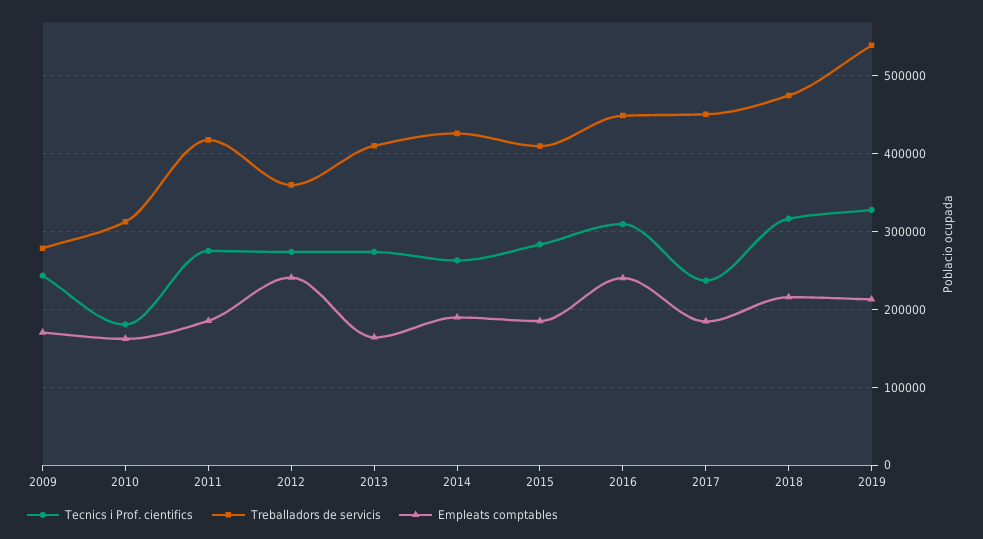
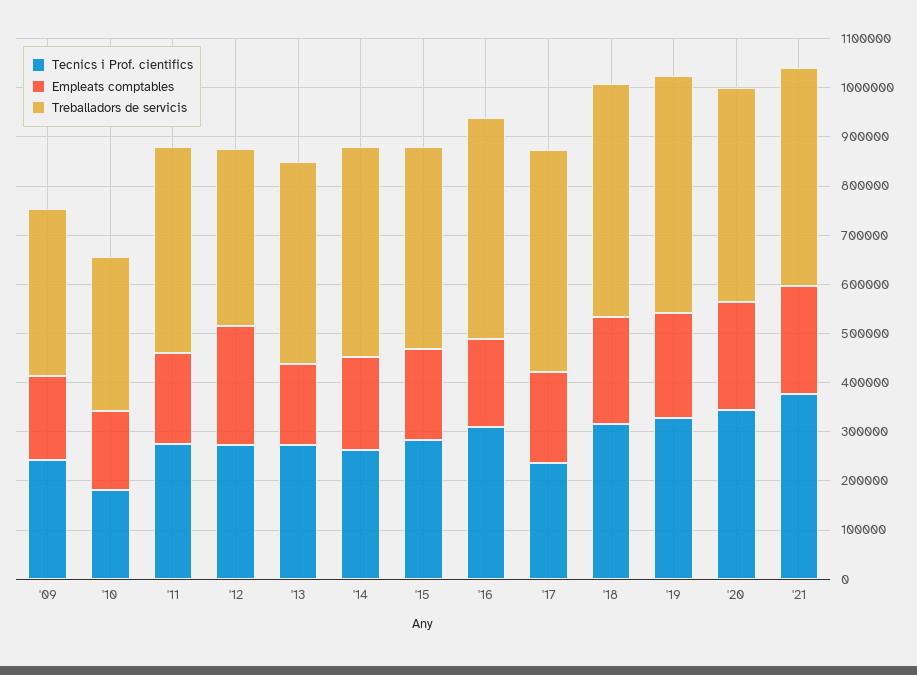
Treballadors de servicis, 2009: 280000 -> 340000
Empleats comptables, 2016: 240000 -> 180000
Treballadors de servicis, 2019: 540000 -> 480000
Tecnics i Prof. cientifics, '20: none -> 340000
Empleats comptables, '20: none -> 220000
Treballadors de servicis, '20: none -> 440000
Tecnics i Prof. cientifics, '21: none -> 380000
Empleats comptables, '21: none -> 220000
Treballadors de servicis, '21: none -> 440000

